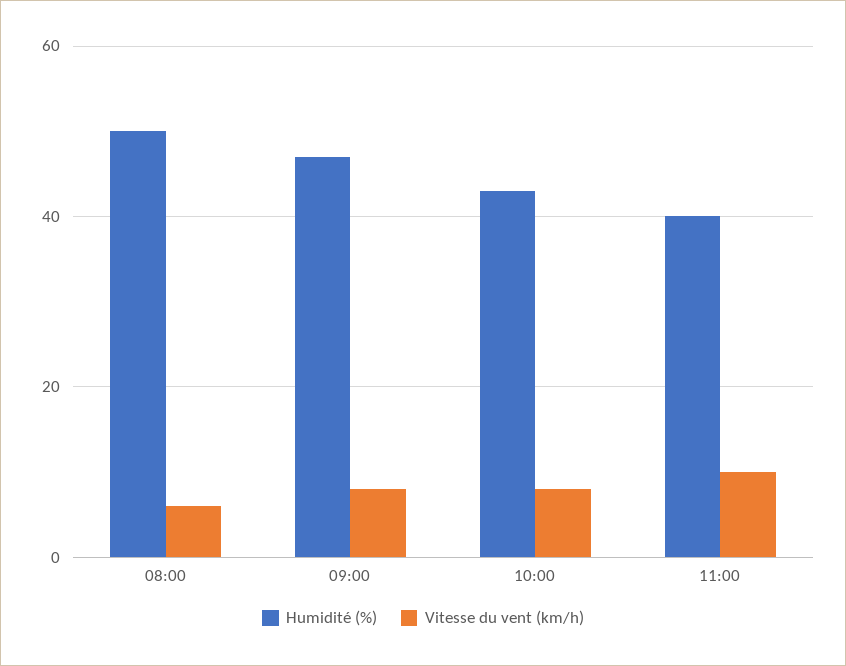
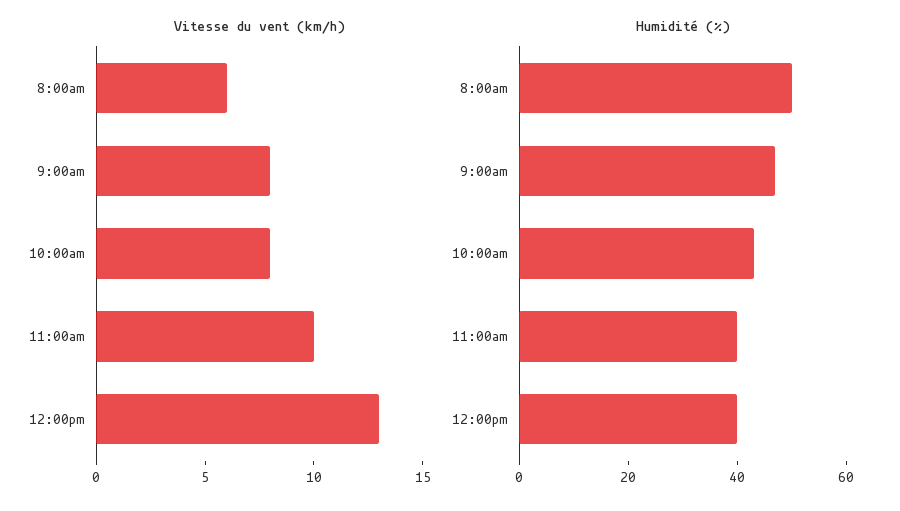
Vitesse du vent (km/h), 12:00pm: none -> 13
Humidité (%), 12:00pm: none -> 40

